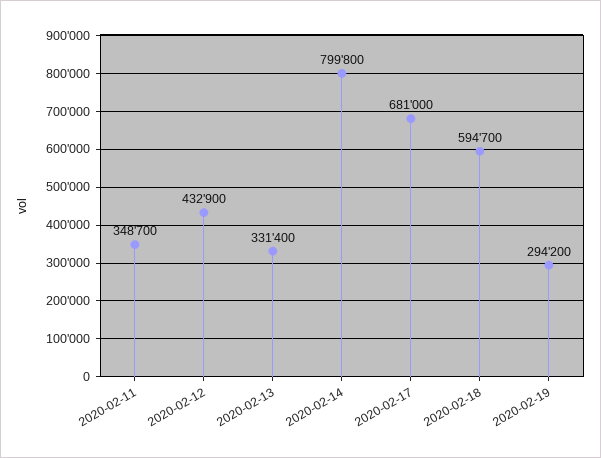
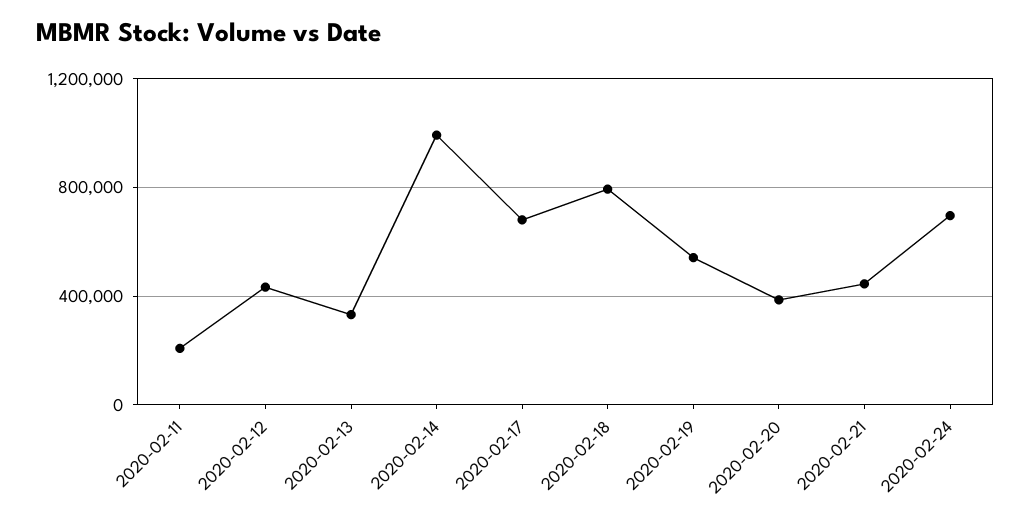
2020-02-11: 348700 -> 200000
2020-02-14: 799800 -> 1000000
2020-02-18: 594700 -> 800000
2020-02-19: 294200 -> 550000
2020-02-20: none -> 400000
2020-02-21: none -> 450000
2020-02-24: none -> 700000

